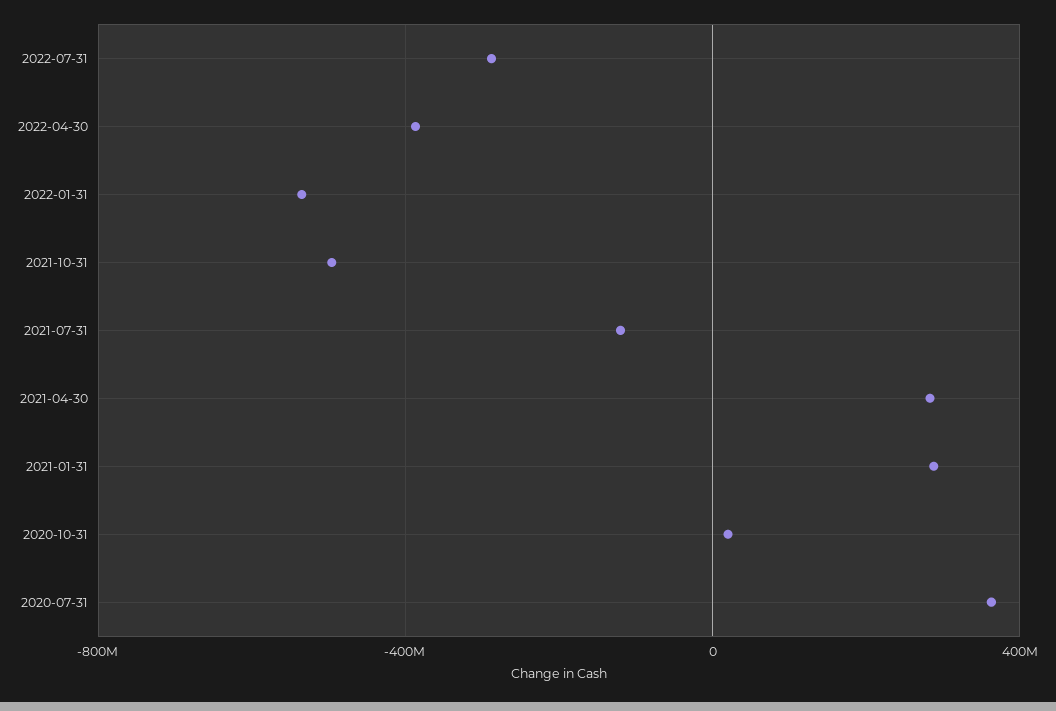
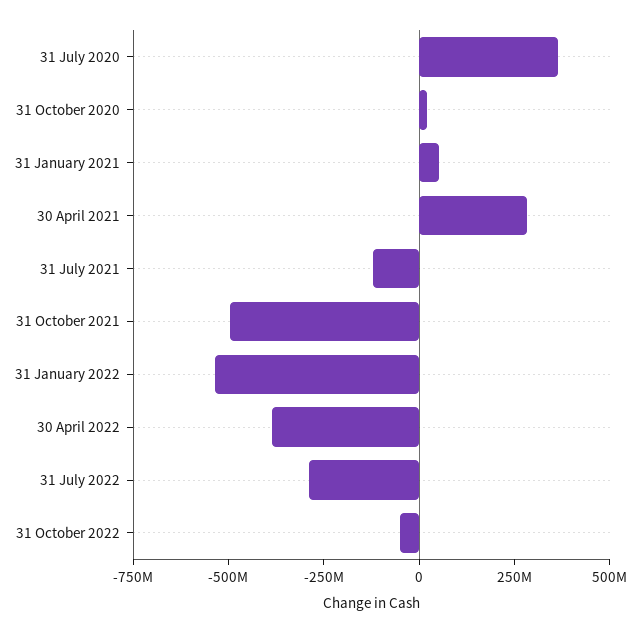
2021-01-31: 300000000 -> 50000000
31 October 2022: none -> -50000000

